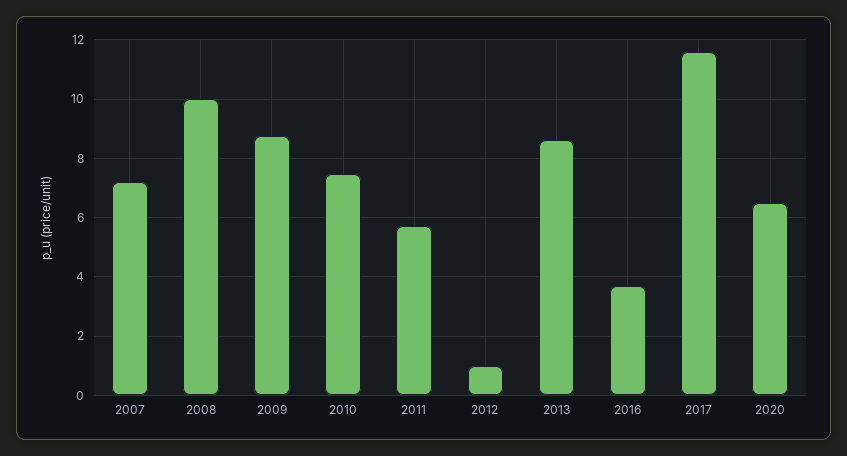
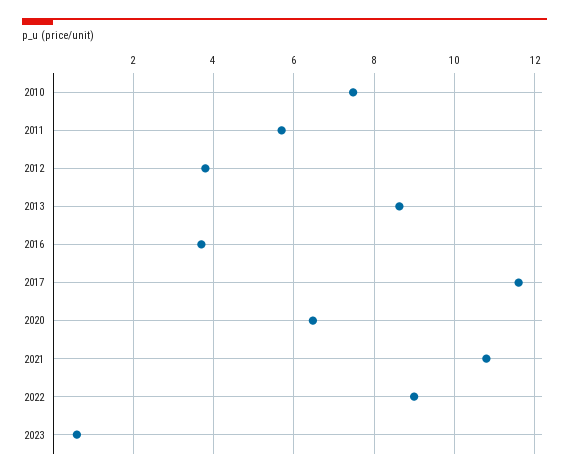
2007: 7.25 -> none
2008: 10 -> none
2009: 8.75 -> none
2012: 1 -> 3.8
2021: none -> 10.8
2022: none -> 9
2023: none -> 0.6

